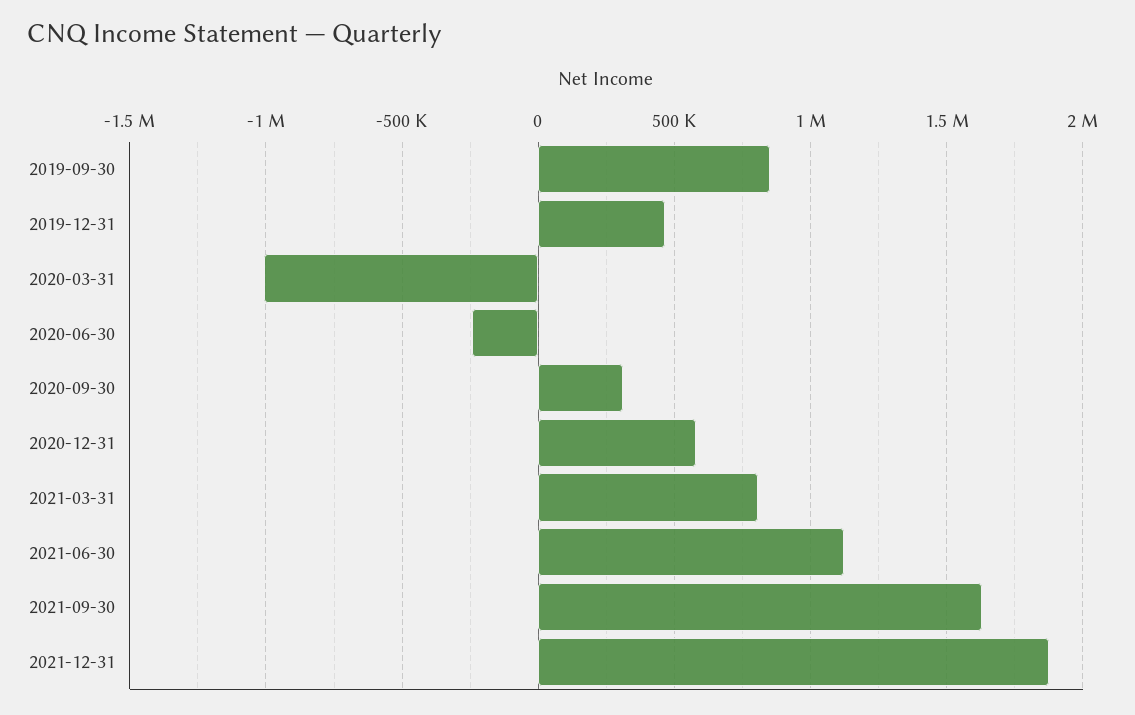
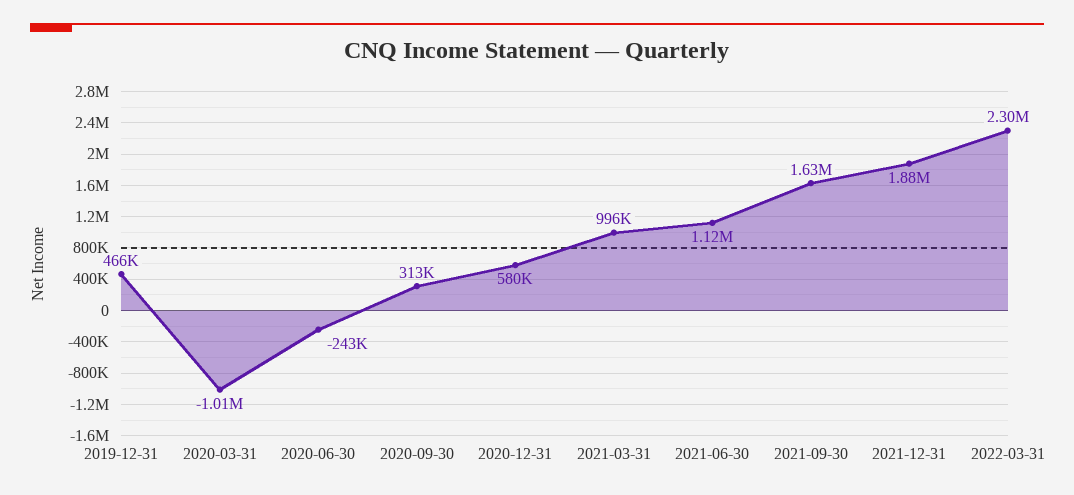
2019-09-30: 850000 -> none
2021-03-31: 800000 -> 996000
2022-03-31: none -> 2300000

